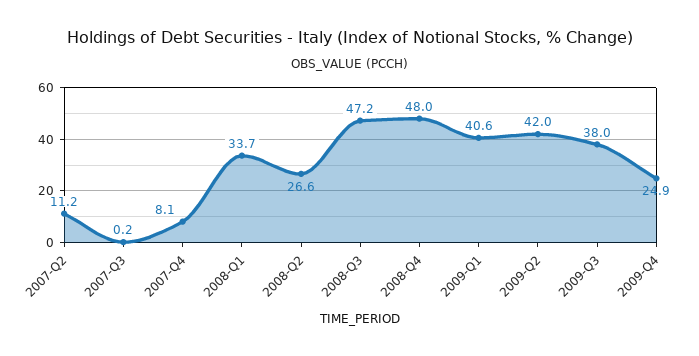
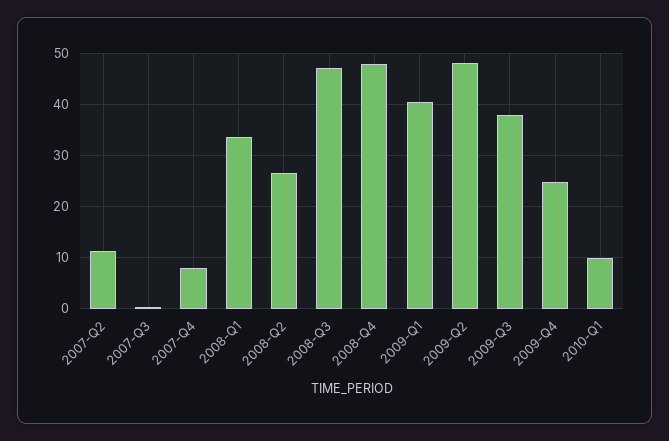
2009-Q2: 42 -> 48
2010-Q1: none -> 10

